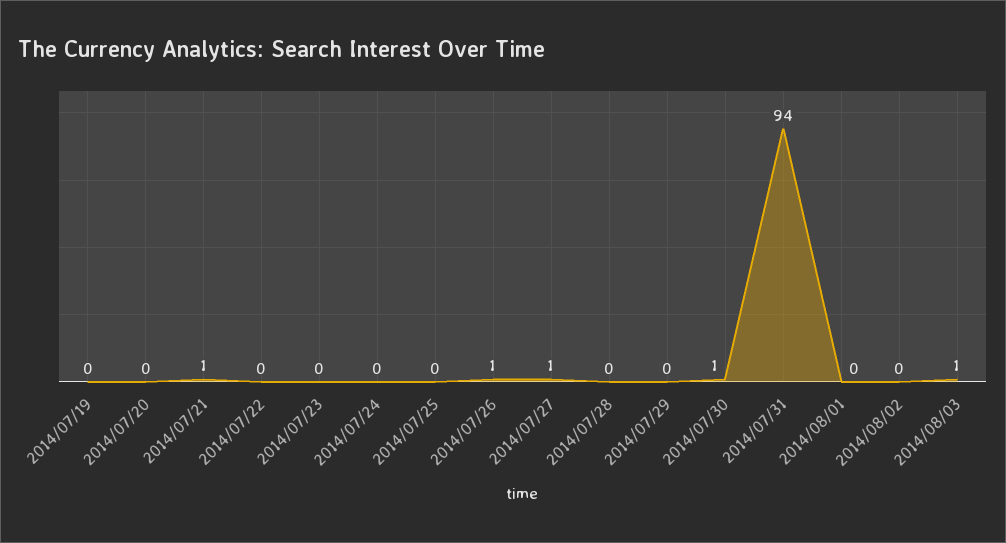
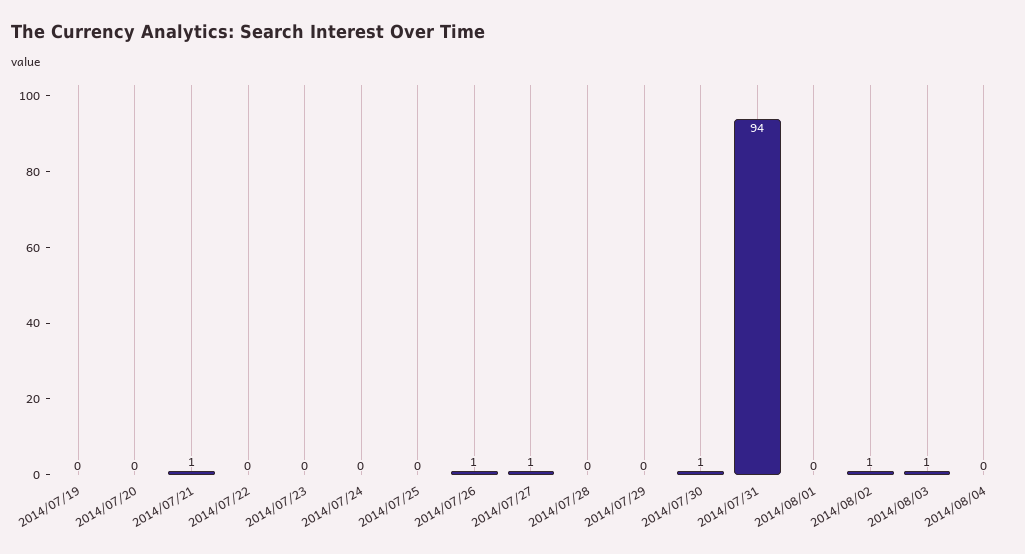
2014/08/02: 0 -> 1
2014/08/04: none -> 0

